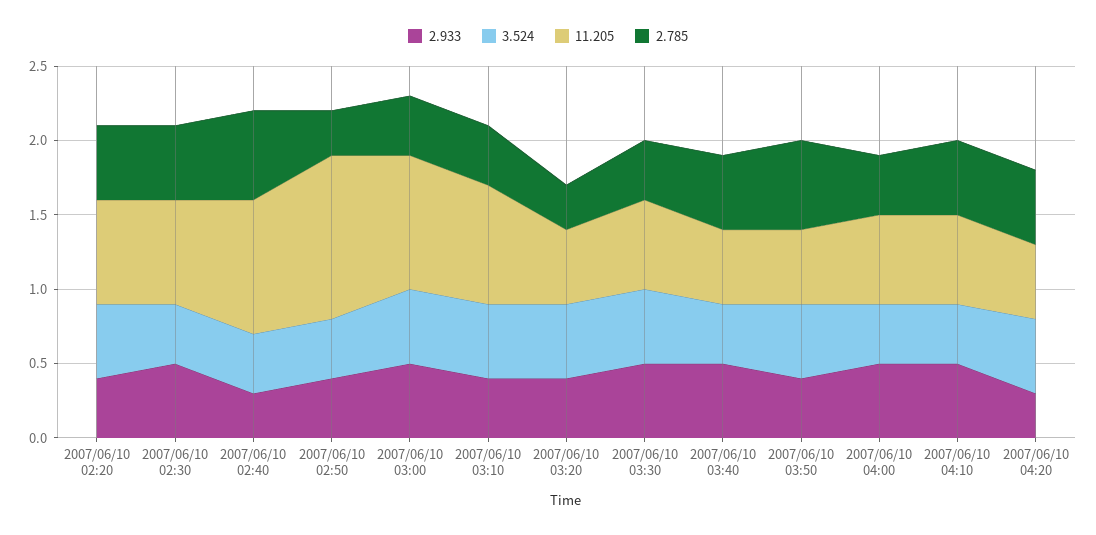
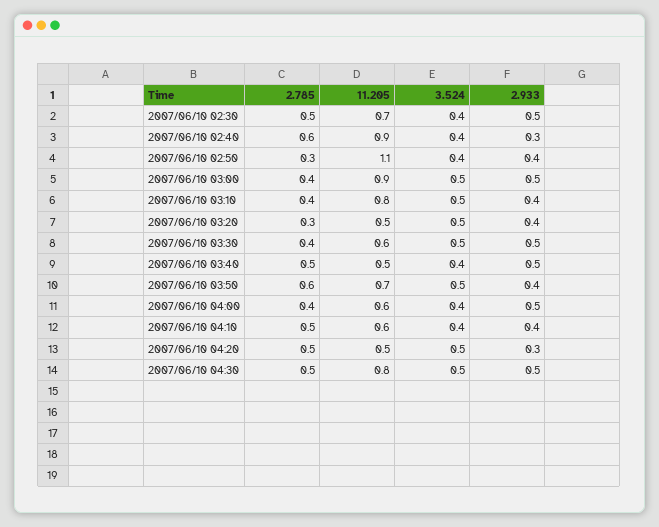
2.933, 2007/06/10 02:20: 0.4 -> none
3.524, 2007/06/10 02:20: 0.5 -> none
11.205, 2007/06/10 02:20: 0.7 -> none
2.785, 2007/06/10 02:20: 0.5 -> none
11.205, 2007/06/10 03:50: 0.5 -> 0.7
2.933, 2007/06/10 04:10: 0.5 -> 0.4
2.785, 2007/06/10 04:30: none -> 0.5
11.205, 2007/06/10 04:30: none -> 0.8
3.524, 2007/06/10 04:30: none -> 0.5
2.933, 2007/06/10 04:30: none -> 0.5

